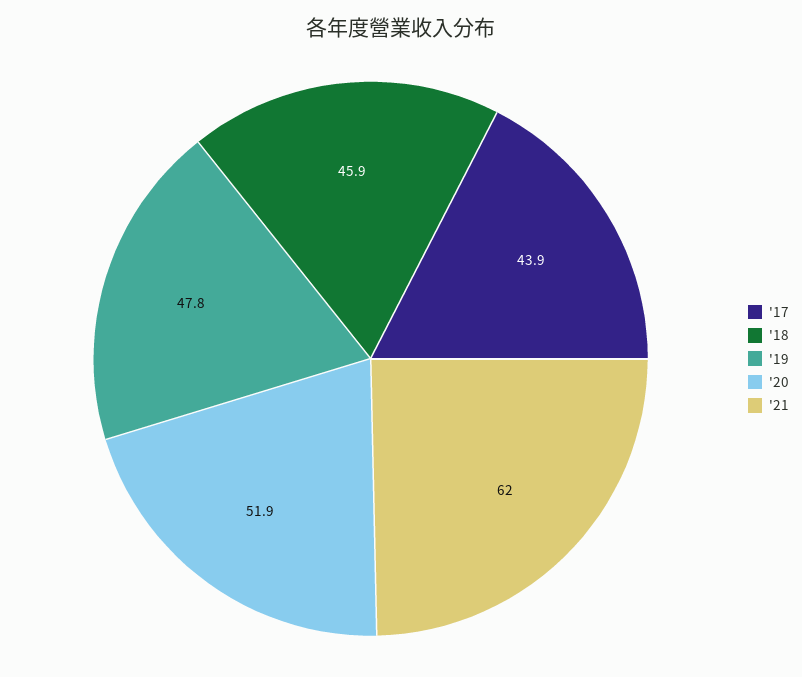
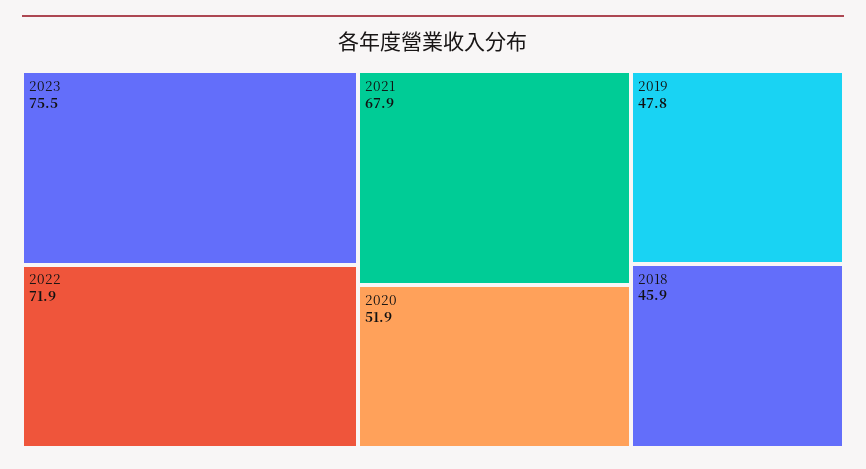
'17: 43.9 -> none
'21: 62 -> 67.9
2023: none -> 75.5
2022: none -> 71.9

